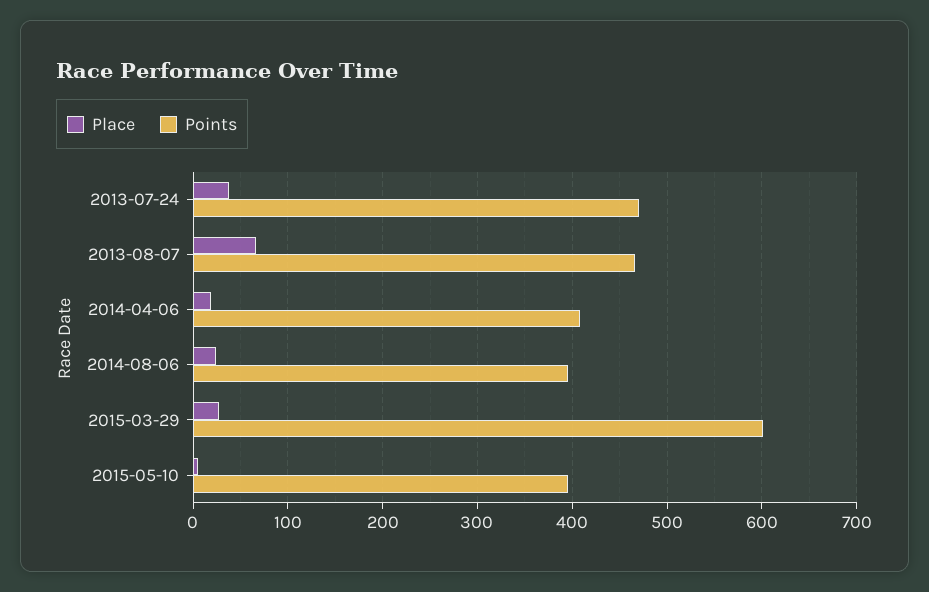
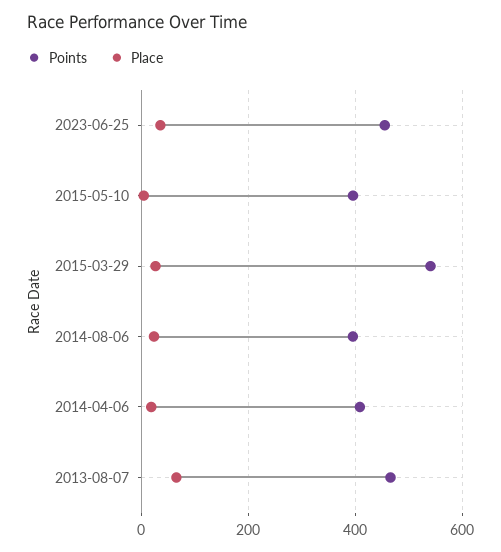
Place, 2013-07-24: 40 -> none
Points, 2013-07-24: 470 -> none
Points, 2015-03-29: 600 -> 540
Points, 2023-06-25: none -> 460
Place, 2023-06-25: none -> 40

